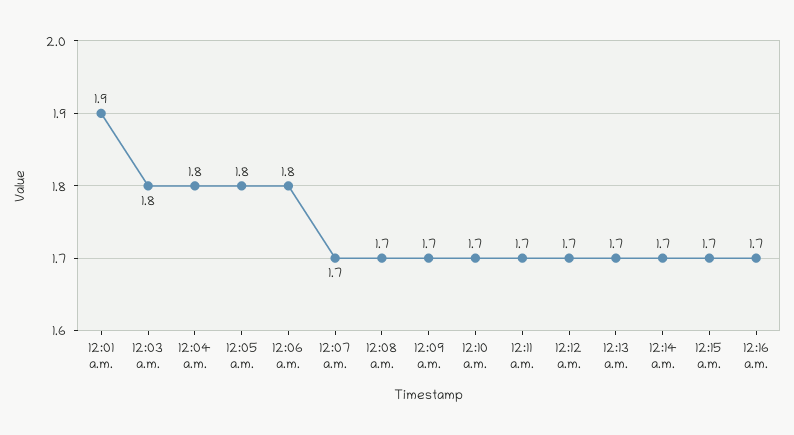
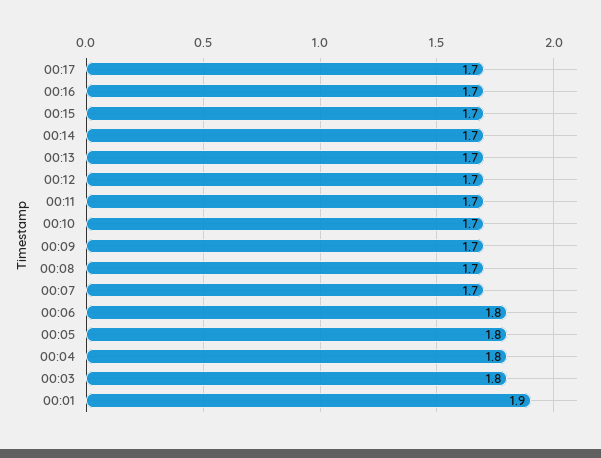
00:17: none -> 1.7

